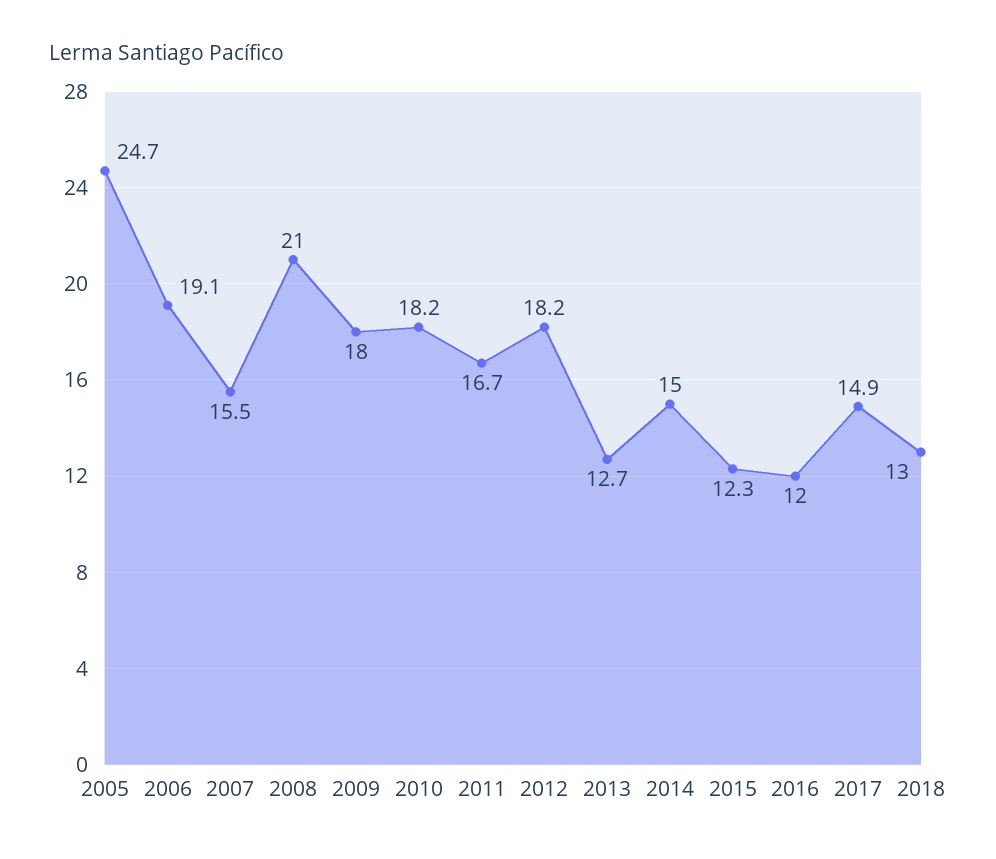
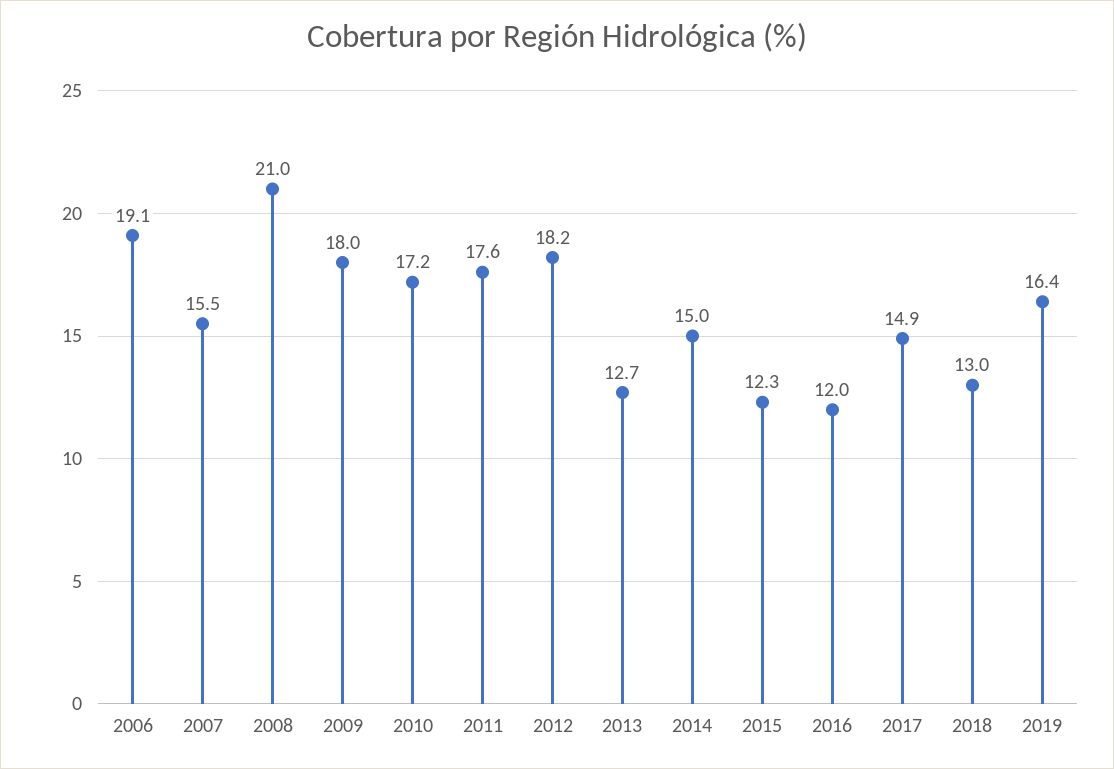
2005: 24.7 -> none
2010: 18.2 -> 17.2
2011: 16.7 -> 17.6
2019: none -> 16.4

